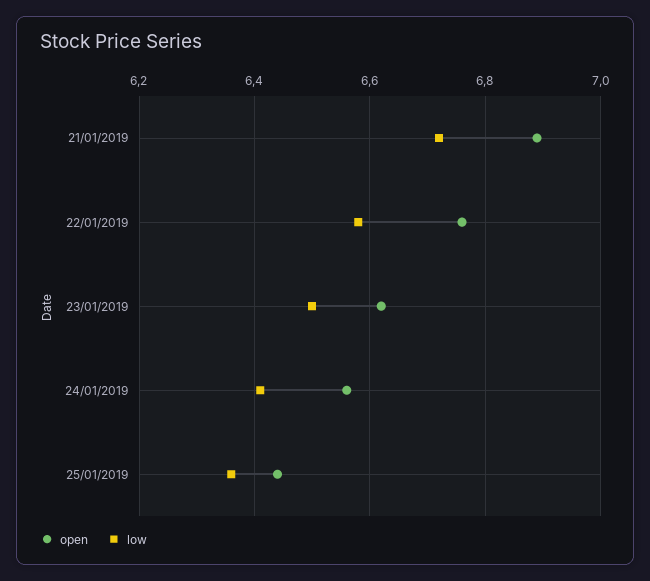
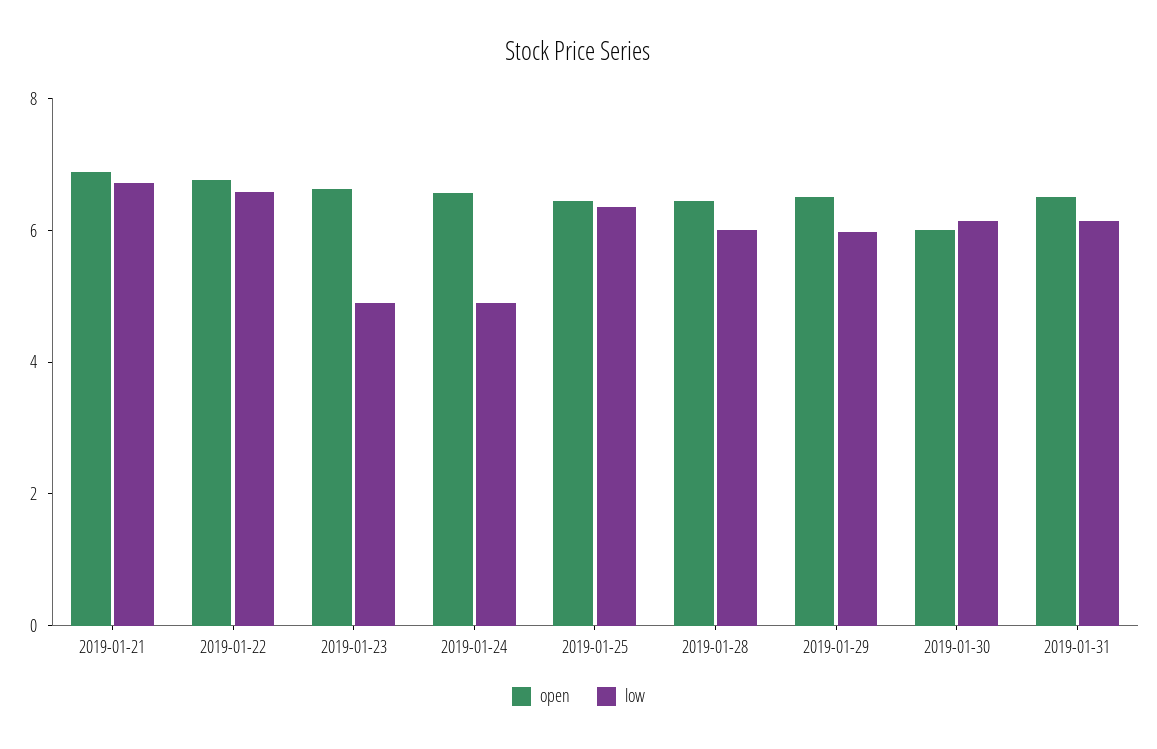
low, 23/01/2019: 6.5 -> 5
low, 24/01/2019: 6.4 -> 5
open, 2019-01-28: none -> 6.5
low, 2019-01-28: none -> 6
open, 2019-01-29: none -> 6.5
low, 2019-01-29: none -> 6
open, 2019-01-30: none -> 6
low, 2019-01-30: none -> 6
open, 2019-01-31: none -> 6.5
low, 2019-01-31: none -> 6

